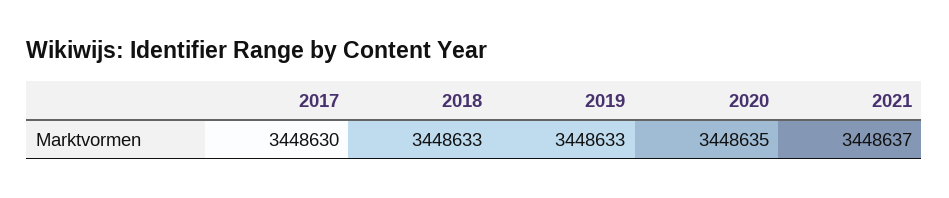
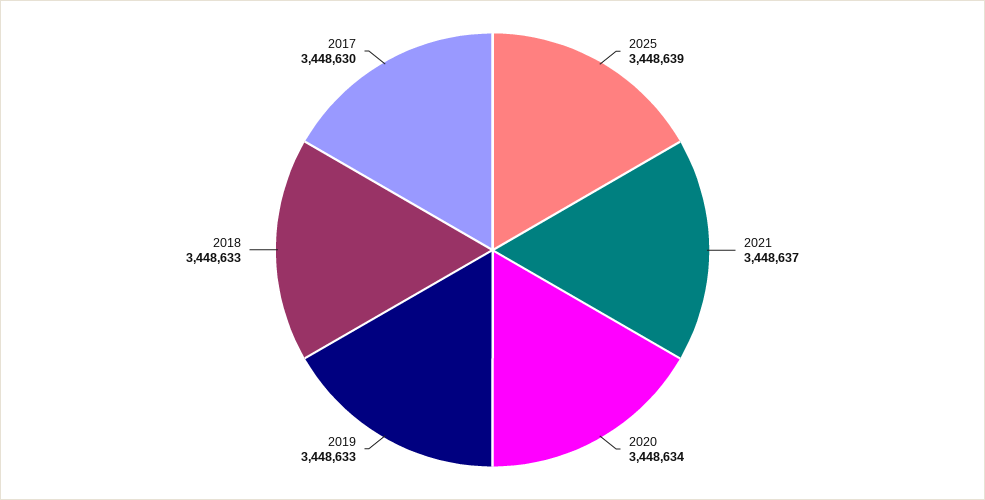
2020: 3448635 -> 3448634
2025: none -> 3448639

